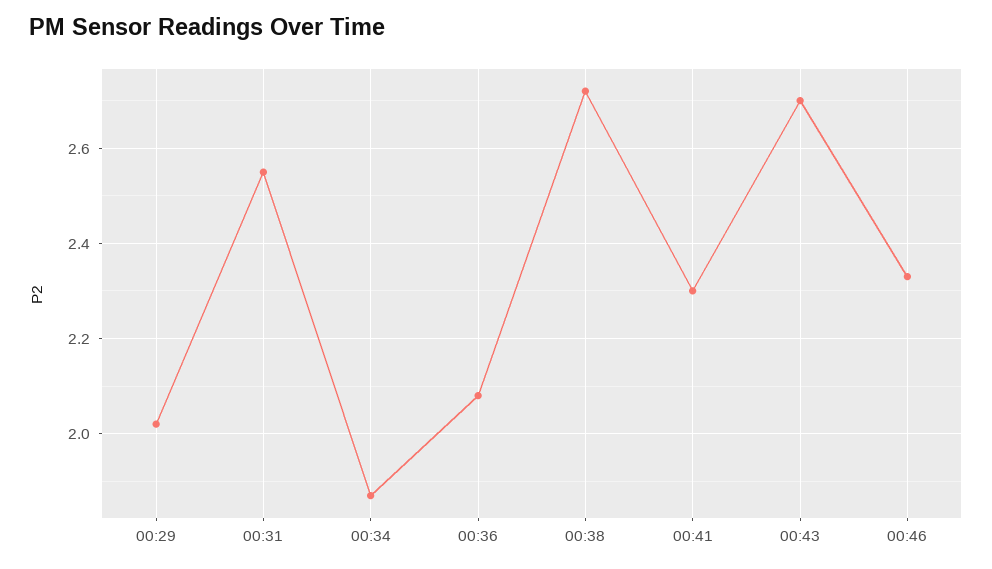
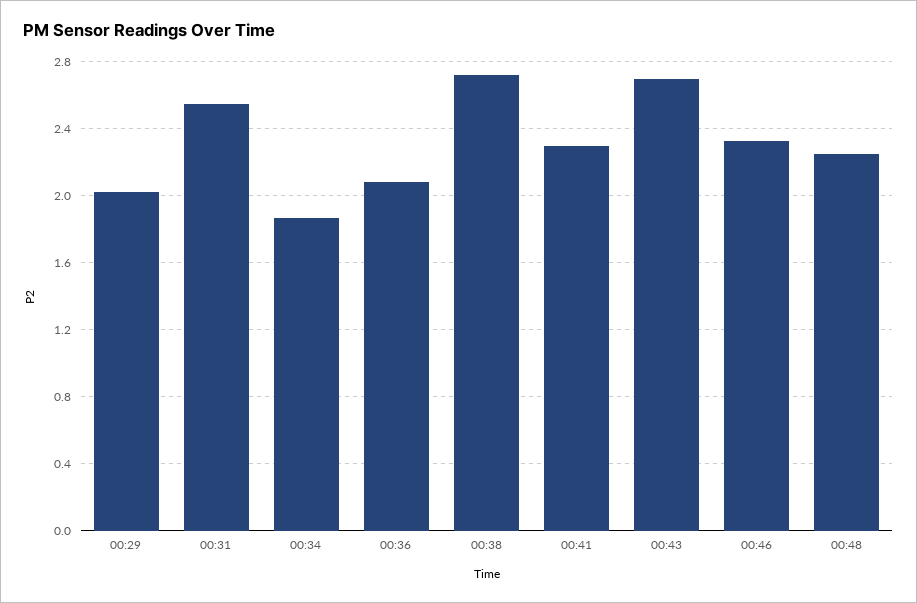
00:48: none -> 2.25

